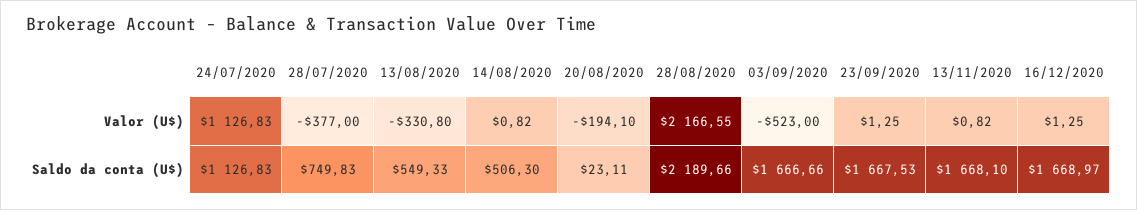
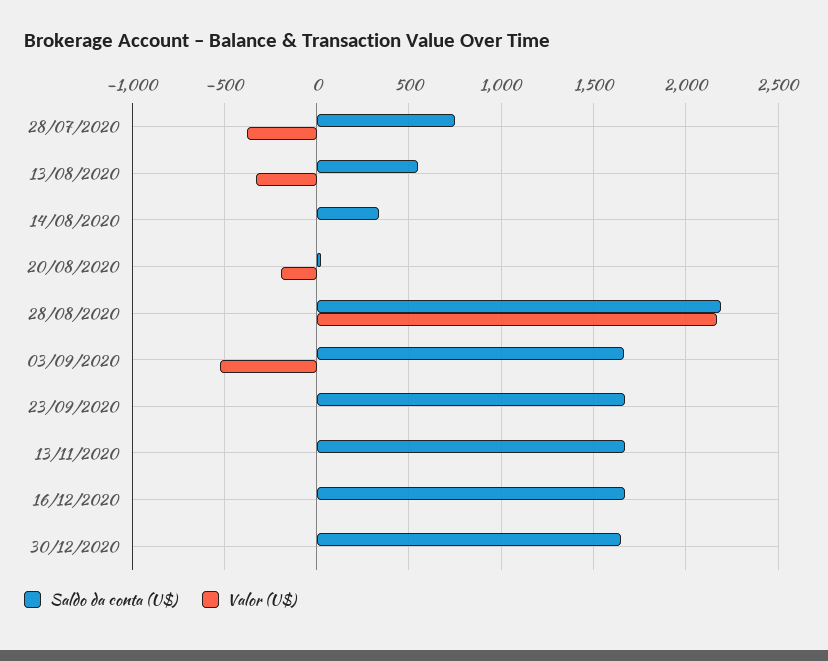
Valor (U$), 24/07/2020: 1126.83 -> none
Saldo da conta (U$), 24/07/2020: 1126.83 -> none
Saldo da conta (U$), 14/08/2020: 506.3 -> 350
Saldo da conta (U$), 30/12/2020: none -> 1650
Valor (U$), 30/12/2020: none -> 0

